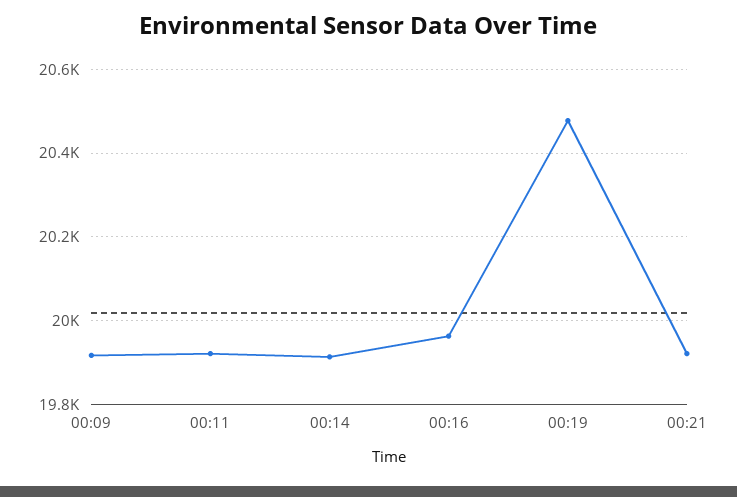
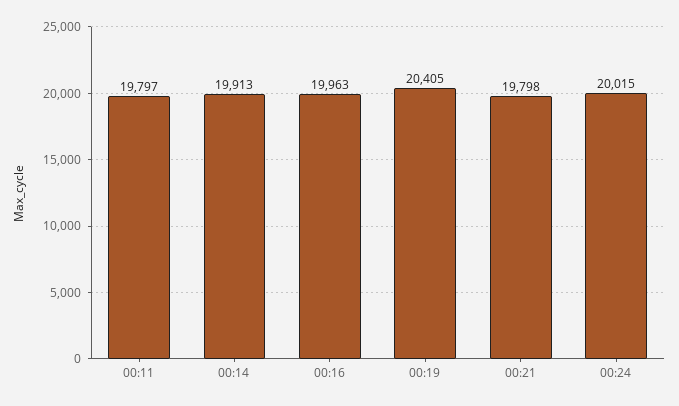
00:09: 19920 -> none
00:11: 19920 -> 19797
00:19: 20480 -> 20405
00:21: 19920 -> 19798
00:24: none -> 20015

